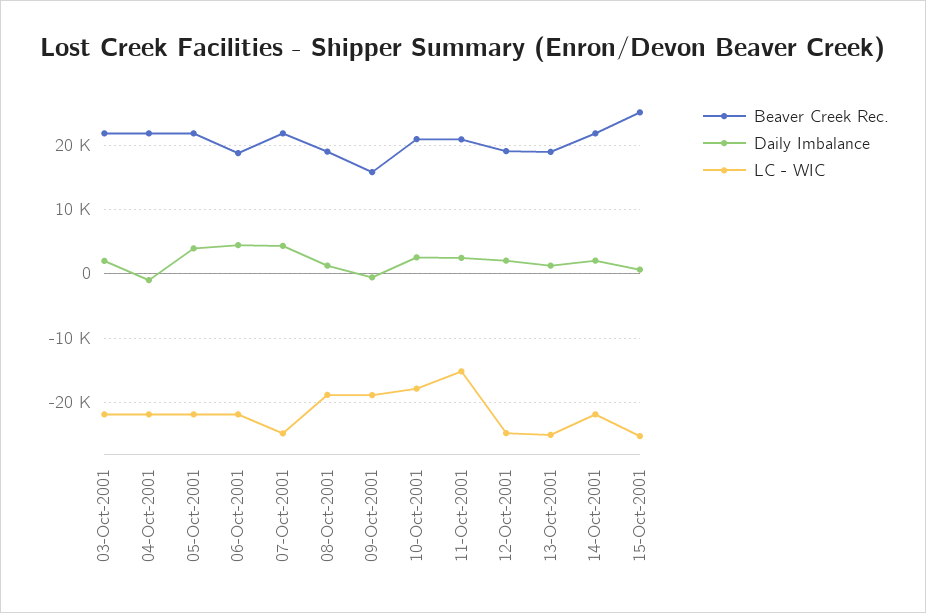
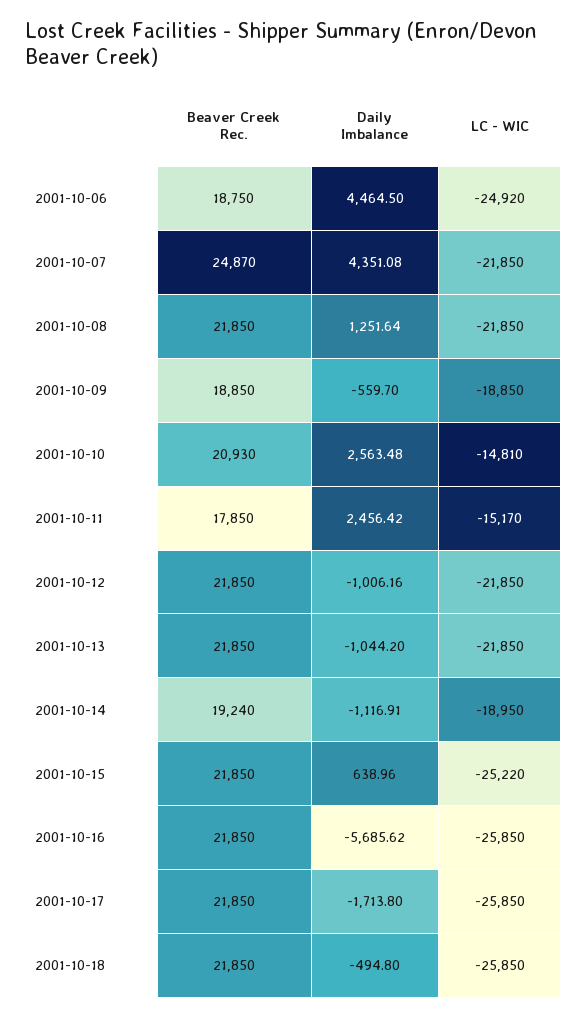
Beaver Creek Rec., 03-Oct-2001: 22000 -> none
Daily Imbalance, 03-Oct-2001: 2000 -> none
LC - WIC, 03-Oct-2001: -22000 -> none
Beaver Creek Rec., 04-Oct-2001: 22000 -> none
Daily Imbalance, 04-Oct-2001: -1000 -> none
LC - WIC, 04-Oct-2001: -22000 -> none
Beaver Creek Rec., 05-Oct-2001: 22000 -> none
Daily Imbalance, 05-Oct-2001: 4000 -> none
LC - WIC, 05-Oct-2001: -22000 -> none
LC - WIC, 06-Oct-2001: -22000 -> -24920
Beaver Creek Rec., 07-Oct-2001: 22000 -> 24870
LC - WIC, 07-Oct-2001: -25000 -> -21850
Beaver Creek Rec., 08-Oct-2001: 19000 -> 21850
LC - WIC, 08-Oct-2001: -19000 -> -21850
Beaver Creek Rec., 09-Oct-2001: 16000 -> 18850
LC - WIC, 10-Oct-2001: -18000 -> -14810
Beaver Creek Rec., 11-Oct-2001: 21000 -> 17850
Beaver Creek Rec., 12-Oct-2001: 19000 -> 21850
Daily Imbalance, 12-Oct-2001: 2000 -> -1006.16
LC - WIC, 12-Oct-2001: -25000 -> -21850
Beaver Creek Rec., 13-Oct-2001: 19000 -> 21850
Daily Imbalance, 13-Oct-2001: 1000 -> -1044.2
LC - WIC, 13-Oct-2001: -25000 -> -21850
Beaver Creek Rec., 14-Oct-2001: 22000 -> 19240
Daily Imbalance, 14-Oct-2001: 2000 -> -1116.91
LC - WIC, 14-Oct-2001: -22000 -> -18950
Beaver Creek Rec., 15-Oct-2001: 25000 -> 21850
Beaver Creek Rec., 2001-10-16: none -> 21850
Daily Imbalance, 2001-10-16: none -> -5685.62
LC - WIC, 2001-10-16: none -> -25850
Beaver Creek Rec., 2001-10-17: none -> 21850
Daily Imbalance, 2001-10-17: none -> -1713.8
LC - WIC, 2001-10-17: none -> -25850
Beaver Creek Rec., 2001-10-18: none -> 21850
Daily Imbalance, 2001-10-18: none -> -494.8
LC - WIC, 2001-10-18: none -> -25850

